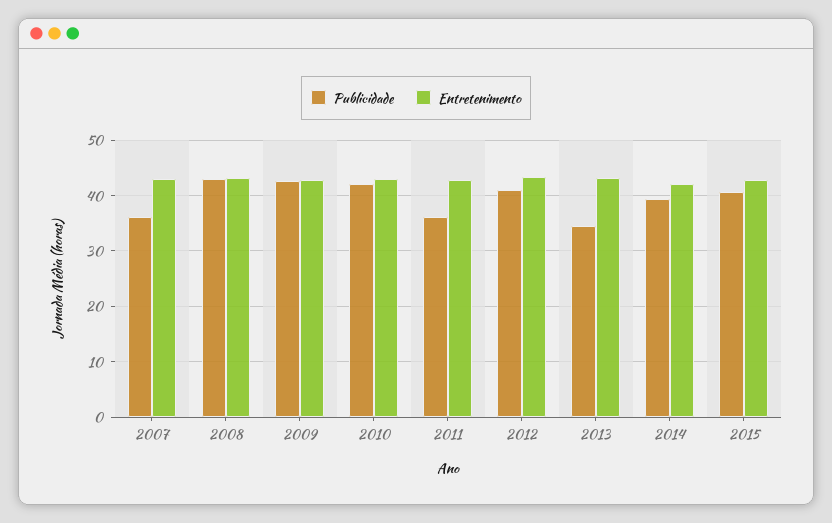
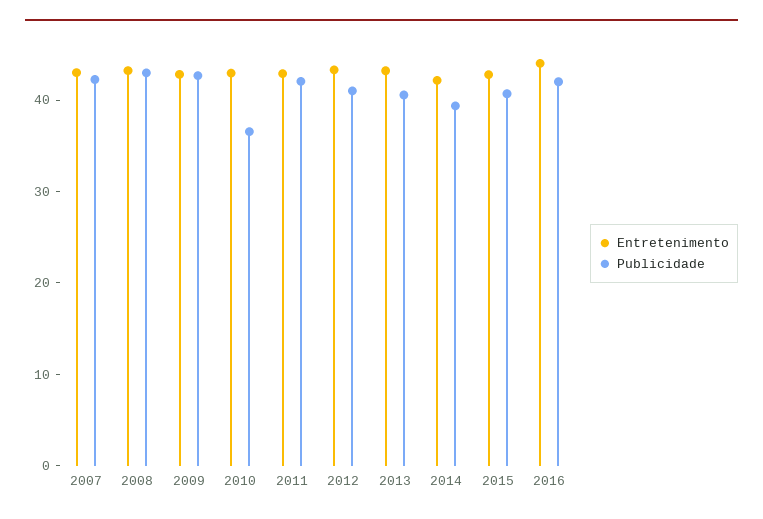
Publicidade, 2007: 36 -> 42
Publicidade, 2010: 42 -> 36
Publicidade, 2011: 36 -> 42
Publicidade, 2013: 34 -> 40
Entretenimento, 2016: none -> 44
Publicidade, 2016: none -> 42

